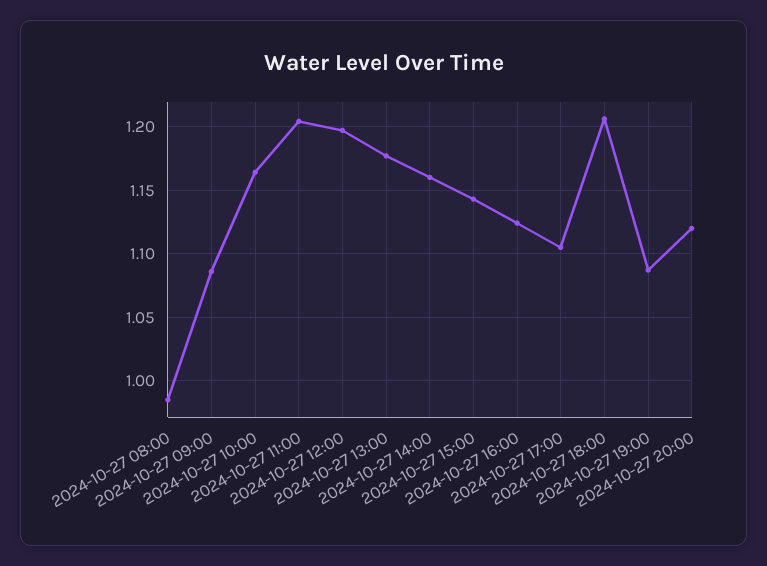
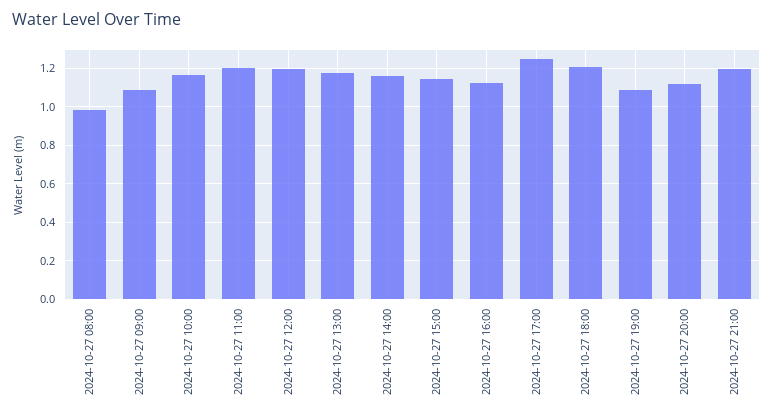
2024-10-27 17:00: 1.105 -> 1.25
2024-10-27 21:00: none -> 1.2

